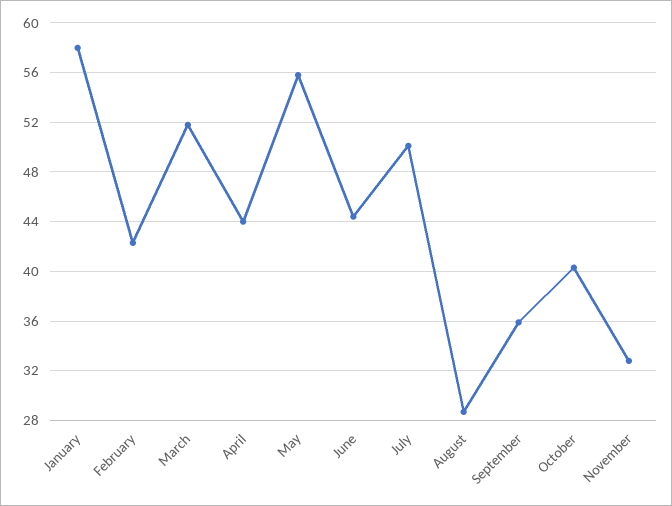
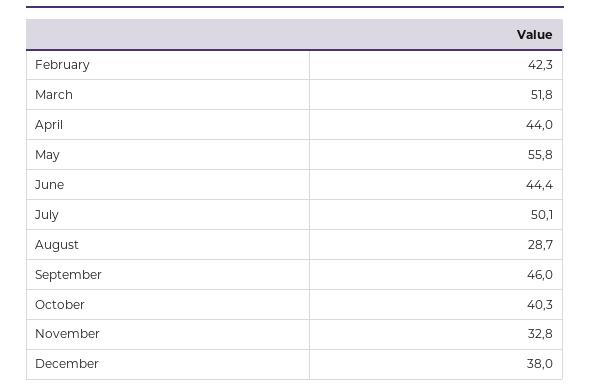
January: 58 -> none
September: 36 -> 46
December: none -> 38

